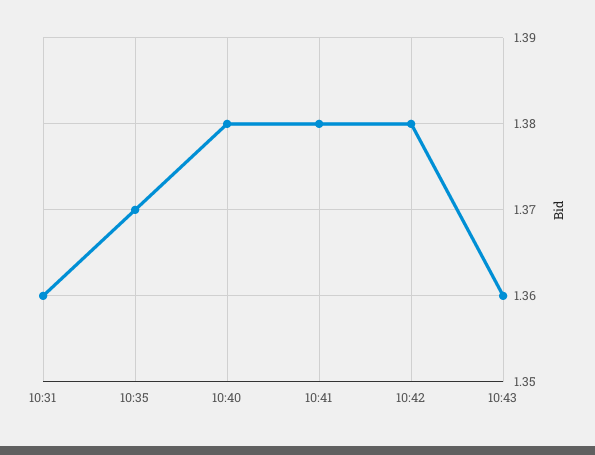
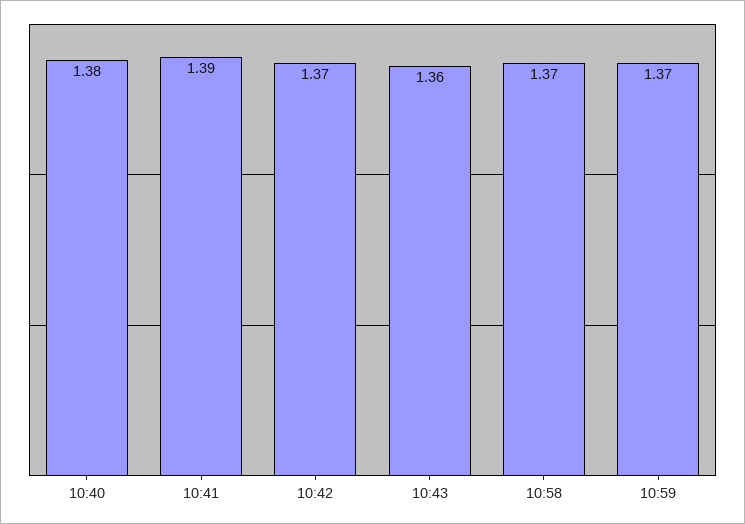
10:31: 1.36 -> none
10:35: 1.37 -> none
10:41: 1.38 -> 1.39
10:42: 1.38 -> 1.37
10:58: none -> 1.37
10:59: none -> 1.37

